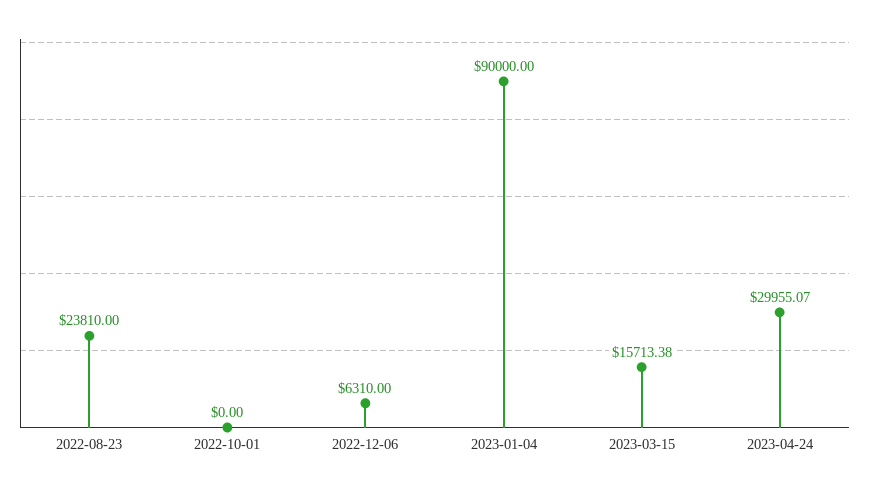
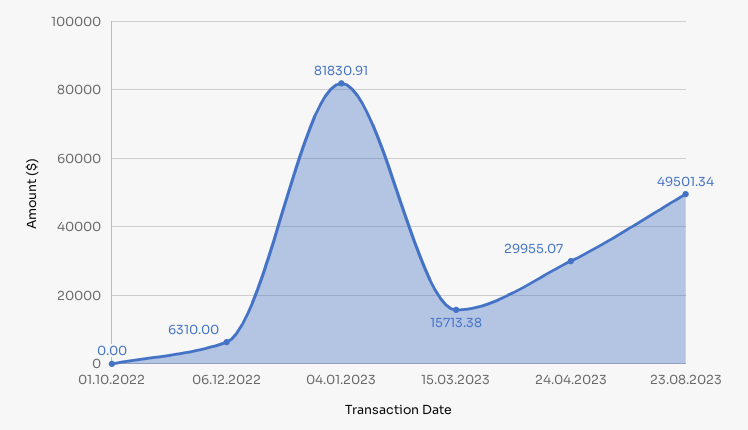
2022-08-23: 23810 -> none
2023-01-04: 90000 -> 81830.91
23.08.2023: none -> 49501.34

